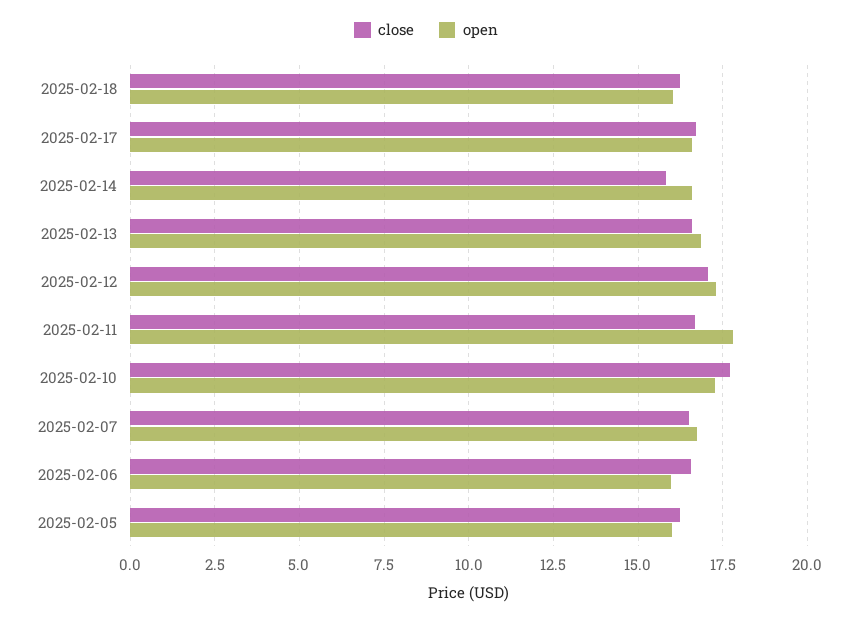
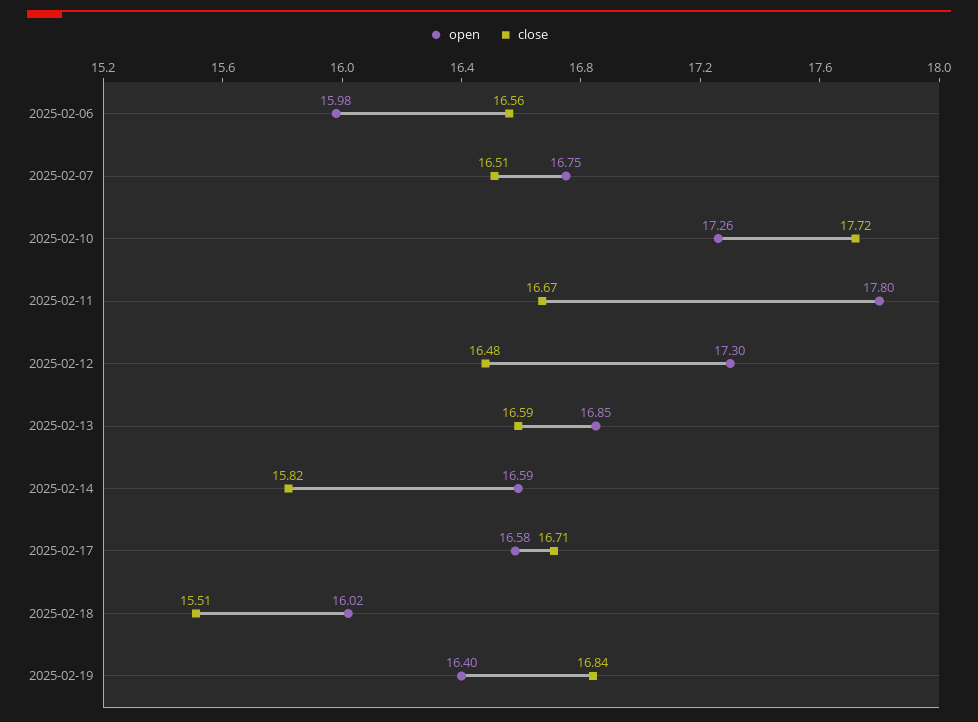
close, 2025-02-18: 16.25 -> 15.51
close, 2025-02-12: 17 -> 16.48
close, 2025-02-05: 16.25 -> none
open, 2025-02-05: 16 -> none
open, 2025-02-19: none -> 16.4
close, 2025-02-19: none -> 16.84

